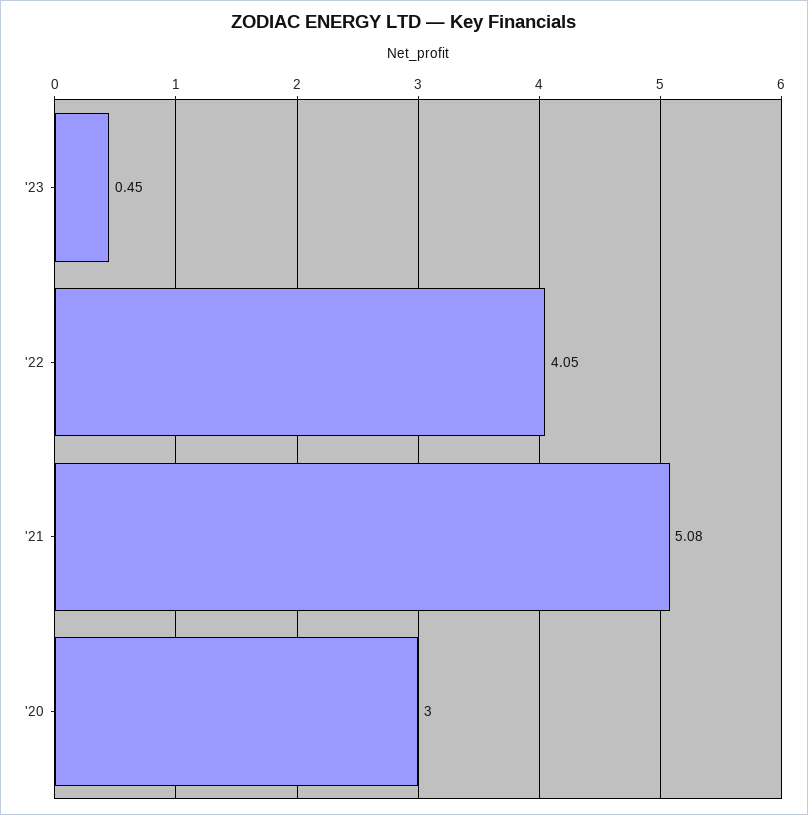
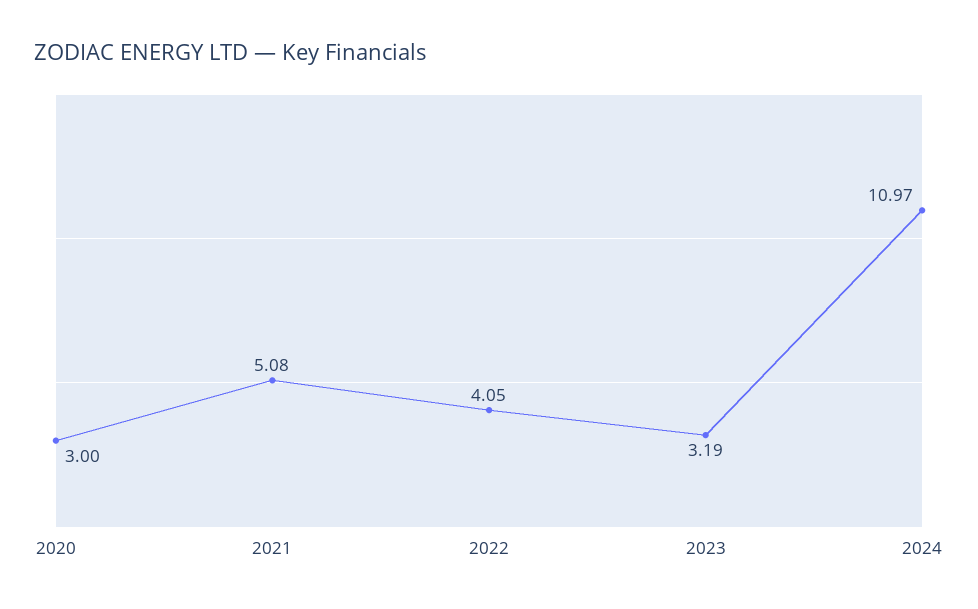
'23: 0.45 -> 3.19
2024: none -> 10.97

